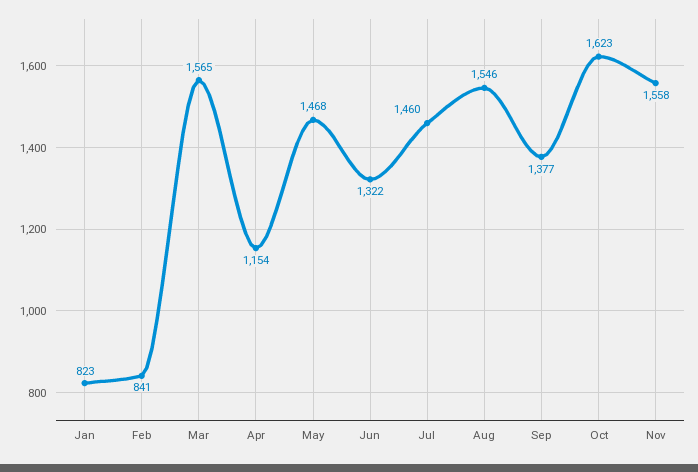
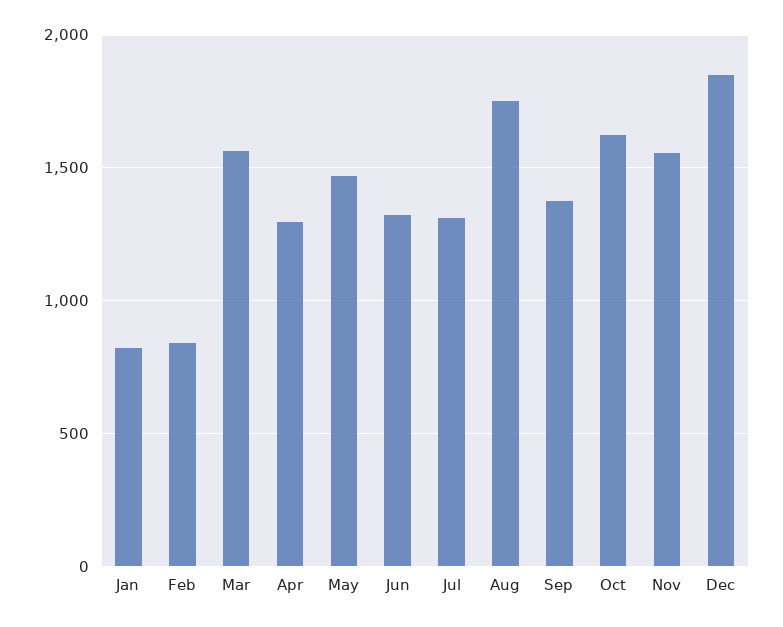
Apr: 1154 -> 1300
Jul: 1460 -> 1300
Aug: 1546 -> 1750
Dec: none -> 1850

